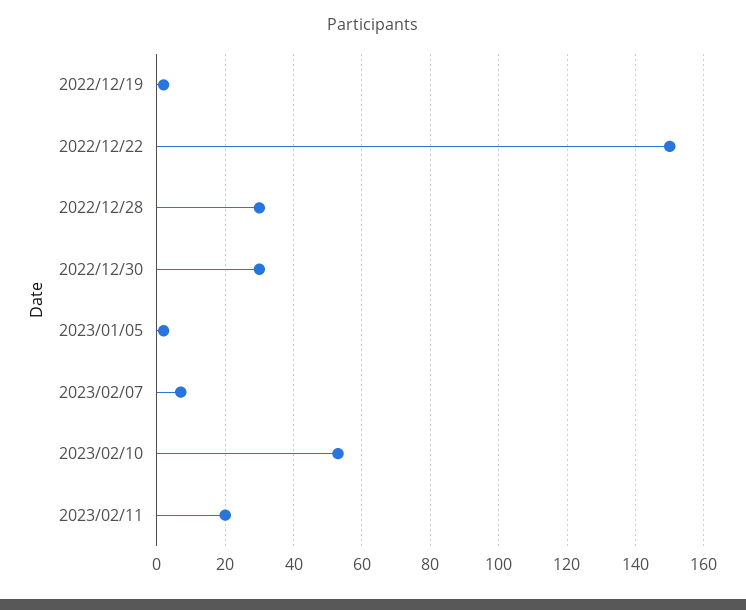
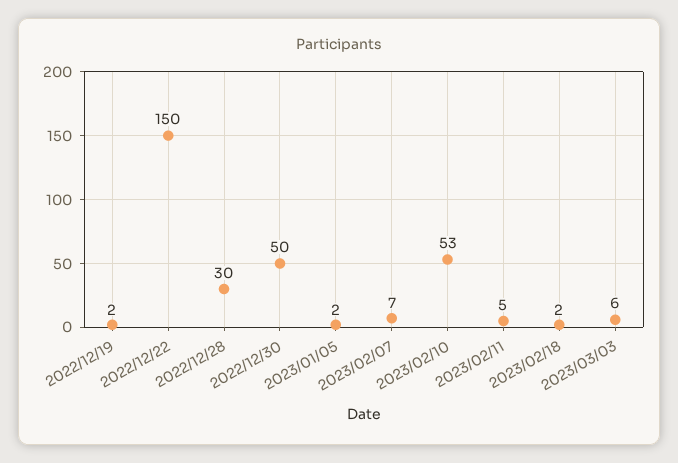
2022/12/30: 30 -> 50
2023/02/11: 20 -> 5
2023/02/18: none -> 2
2023/03/03: none -> 6

